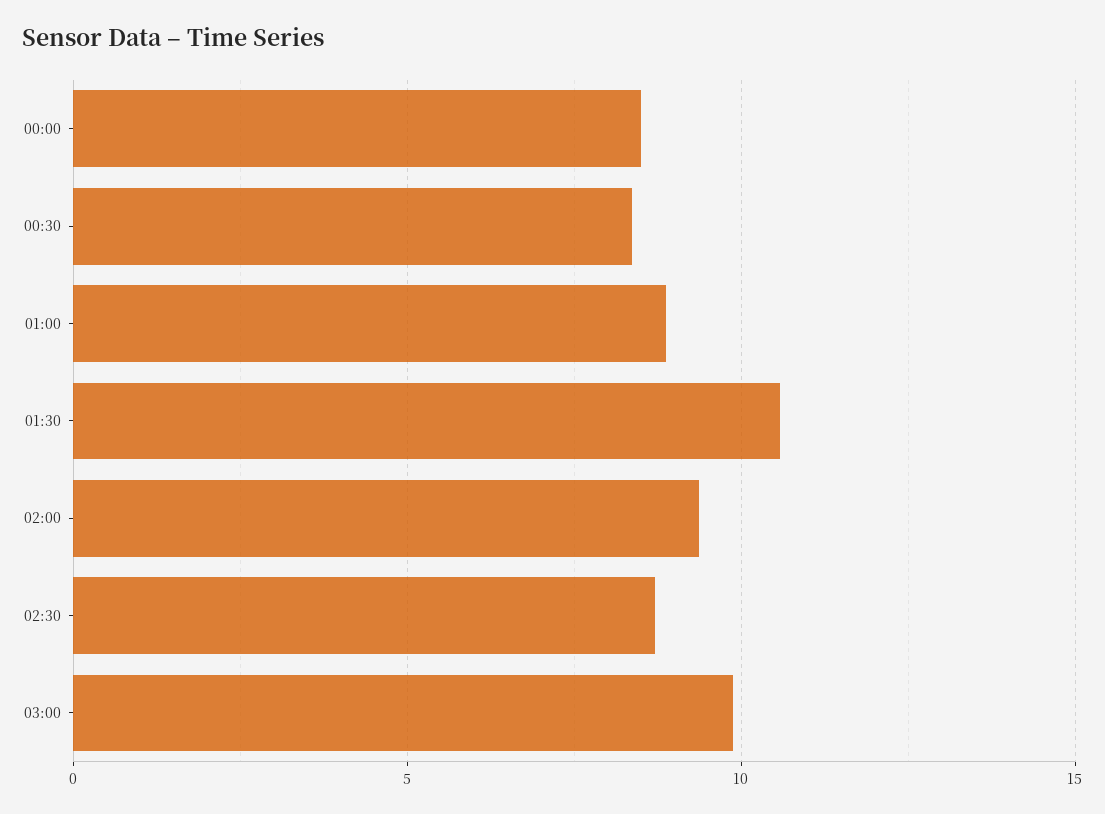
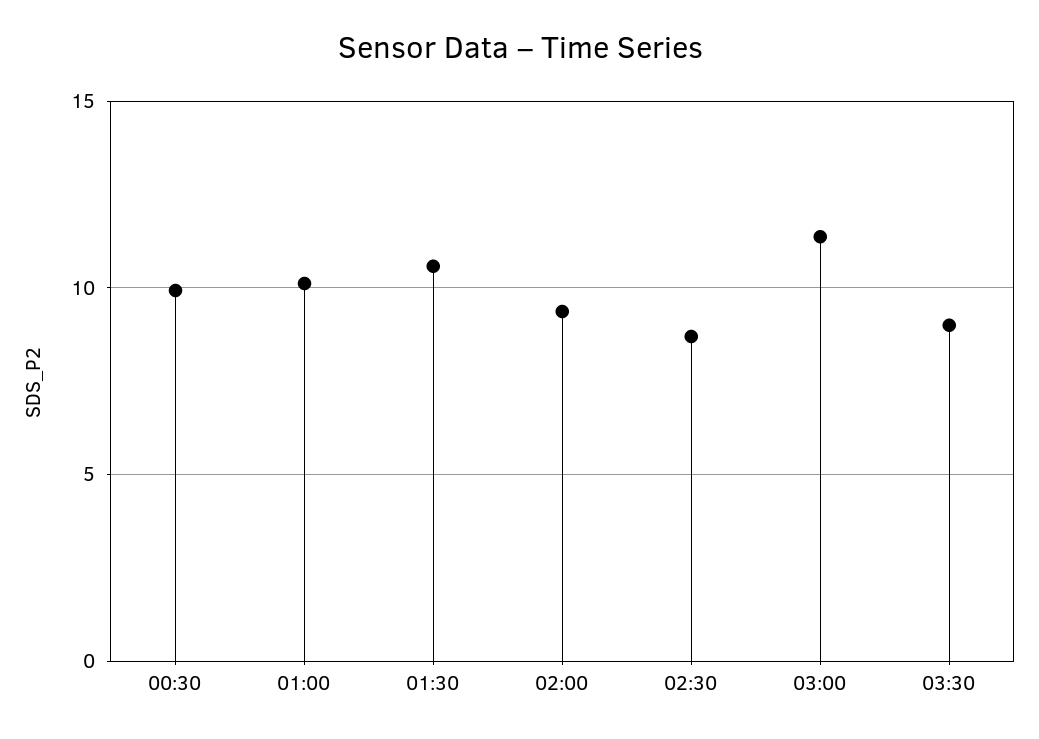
00:00: 8.5 -> none
00:30: 8.5 -> 10
01:00: 9 -> 10
03:00: 10 -> 11.5
03:30: none -> 9

